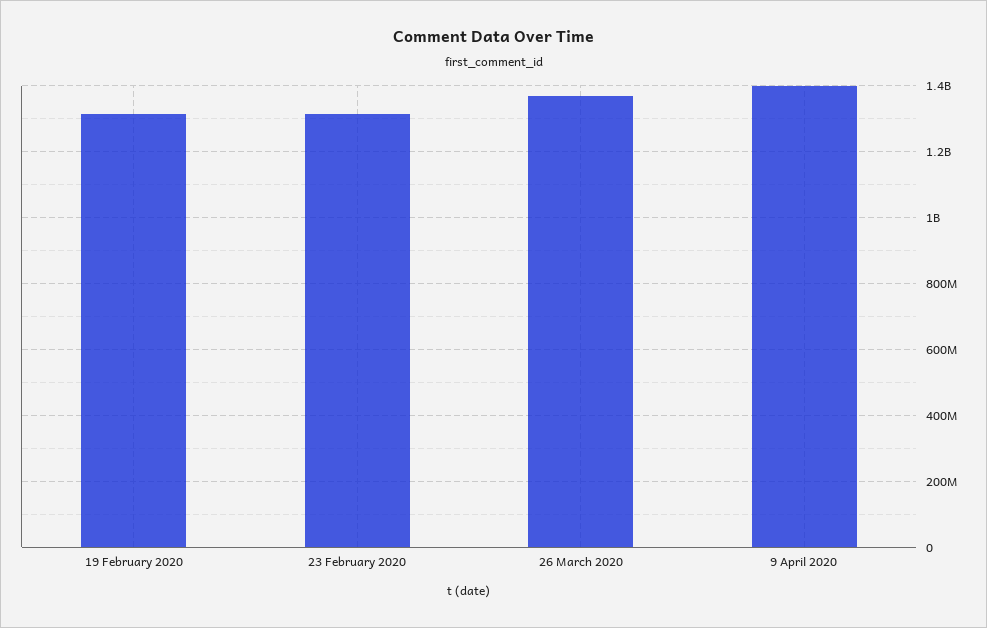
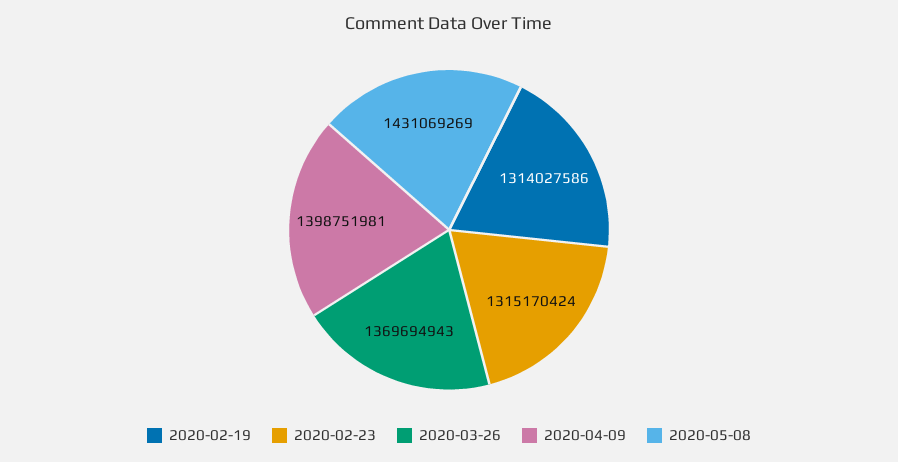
2020-05-08: none -> 1431069269

